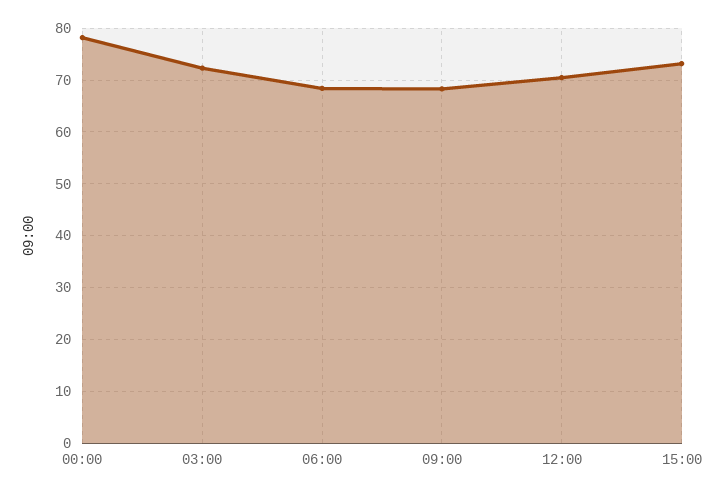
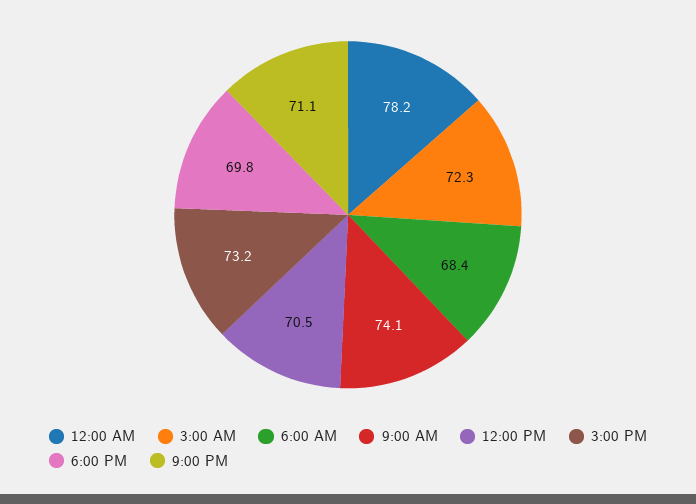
09:00: 68 -> 74.1
6:00 PM: none -> 69.8
9:00 PM: none -> 71.1

